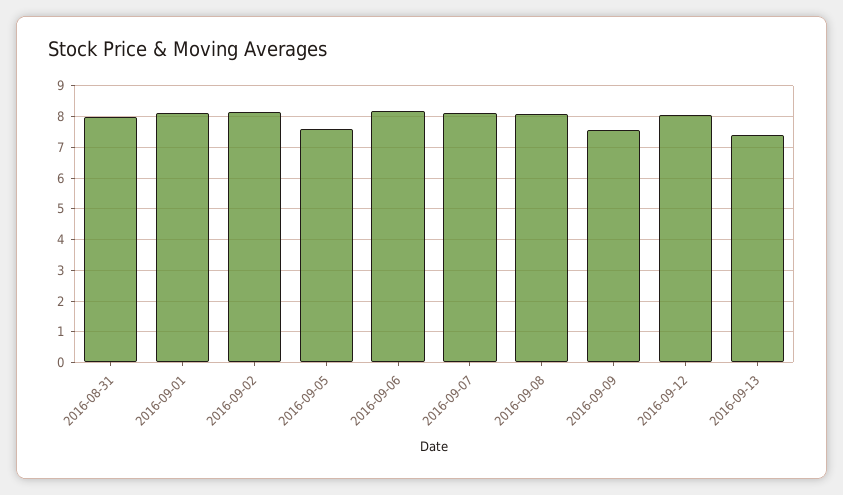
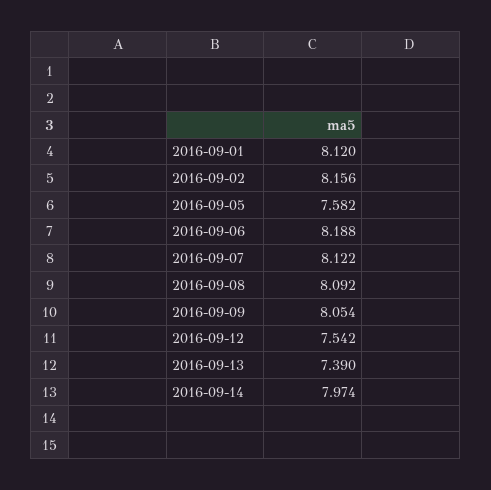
2016-08-31: 8 -> none
2016-09-09: 7.6 -> 8.054
2016-09-12: 8 -> 7.542
2016-09-14: none -> 7.974

